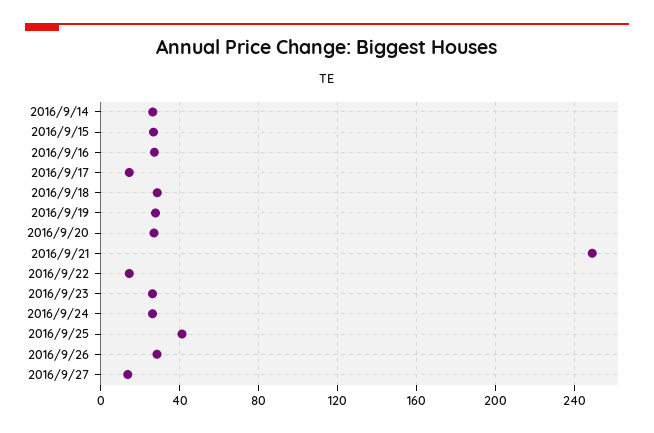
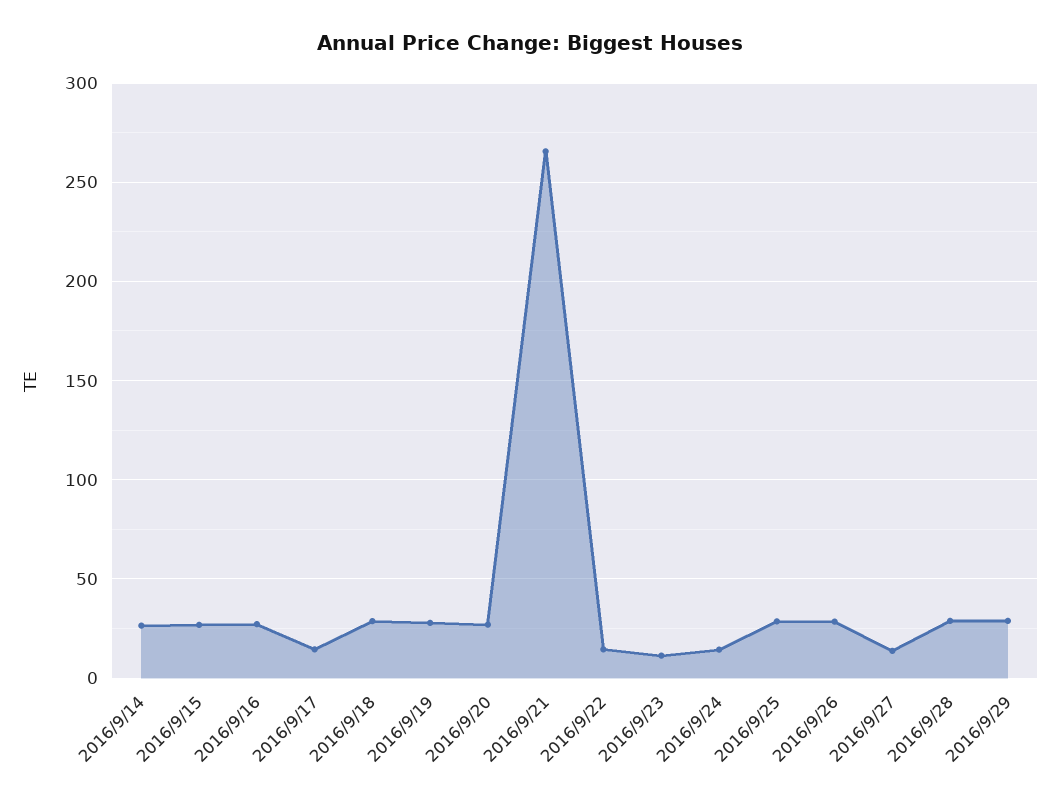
2016/9/21: 250 -> 265
2016/9/23: 25 -> 10
2016/9/24: 25 -> 15
2016/9/25: 40 -> 30
2016/9/28: none -> 30
2016/9/29: none -> 30

